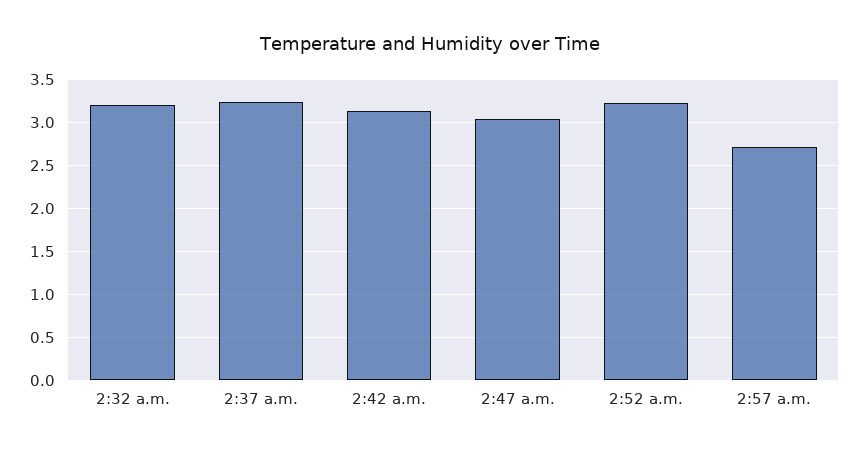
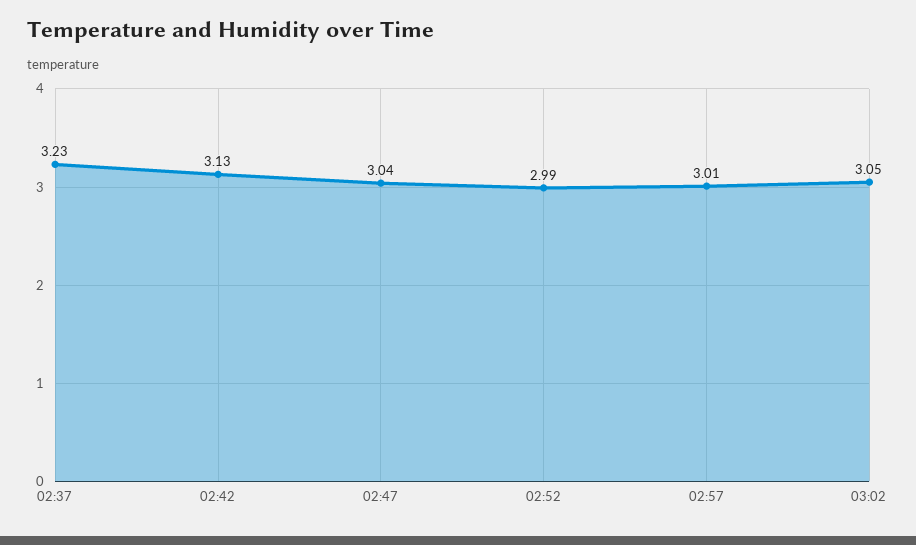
2:32 a.m.: 3.2 -> none
2:52 a.m.: 3.2 -> 2.99
2:57 a.m.: 2.7 -> 3.01
03:02: none -> 3.05

